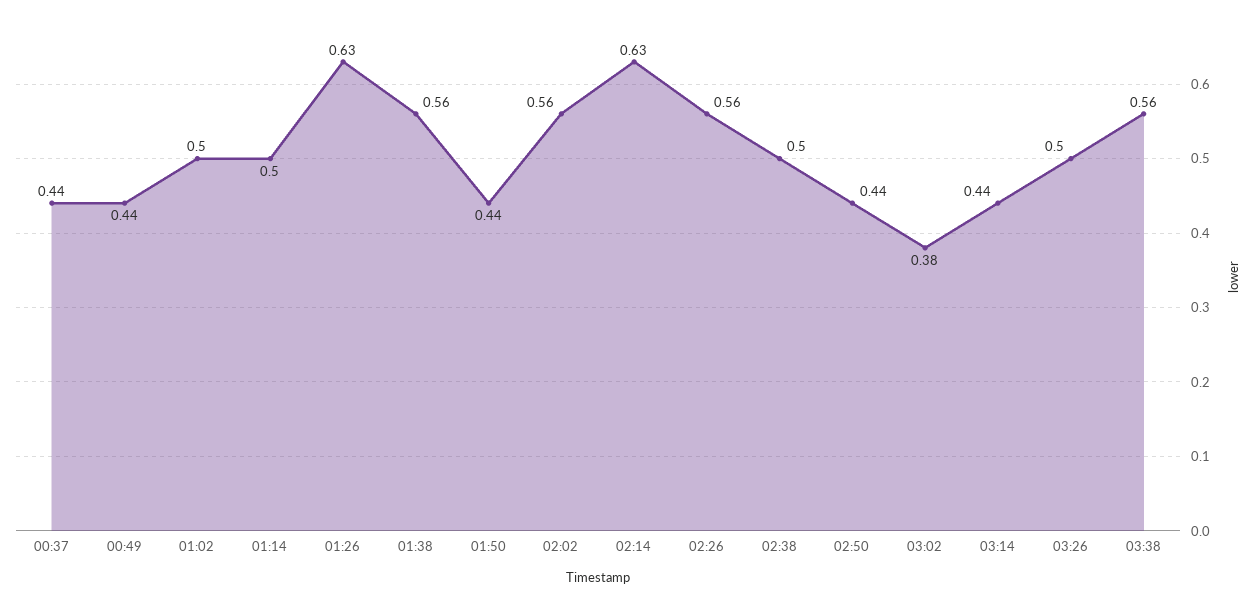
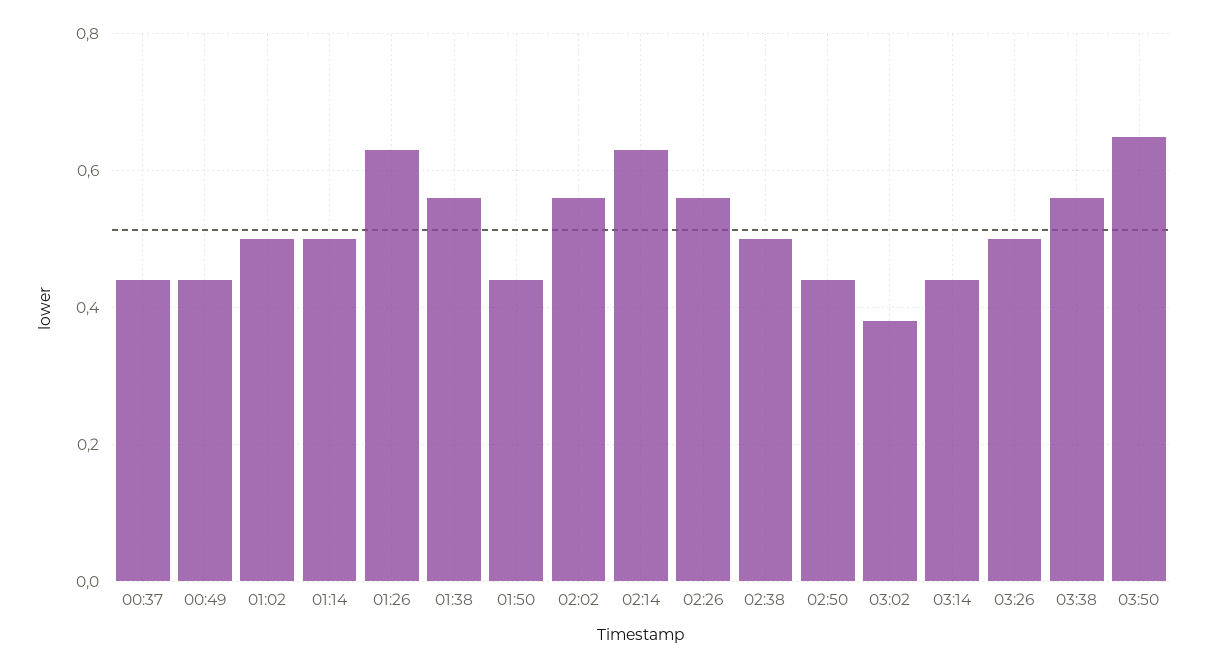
03:50: none -> 0.65

